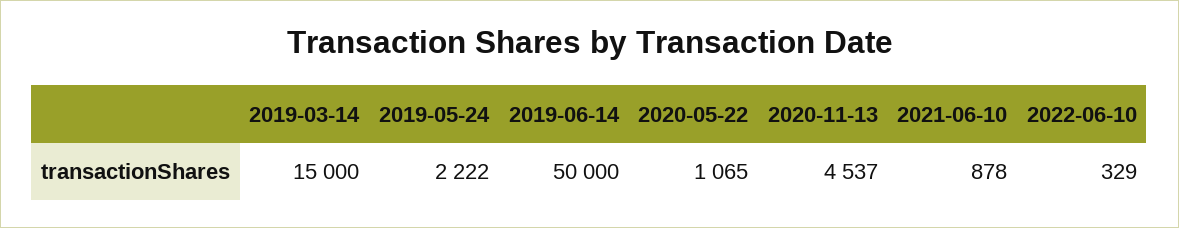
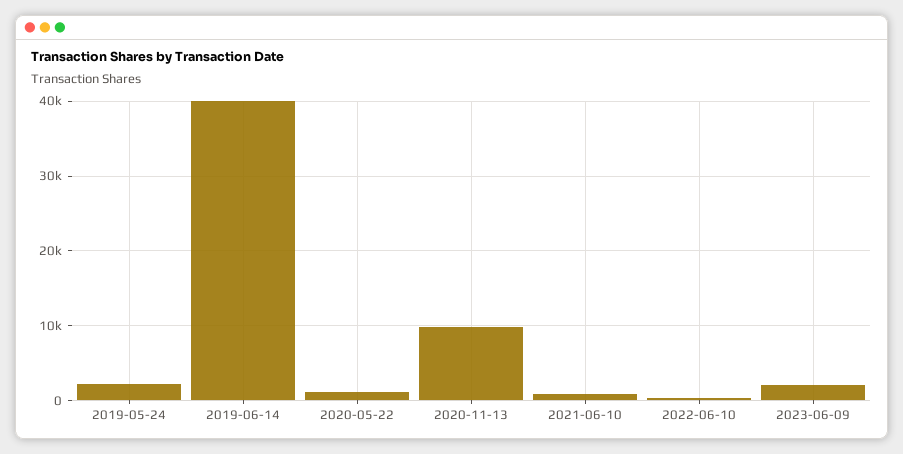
2019-03-14: 15000 -> none
2019-06-14: 50000 -> 40000
2020-11-13: 4537 -> 10000
2023-06-09: none -> 2000

